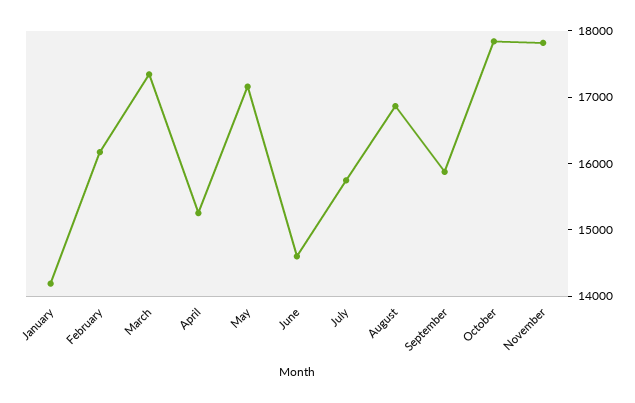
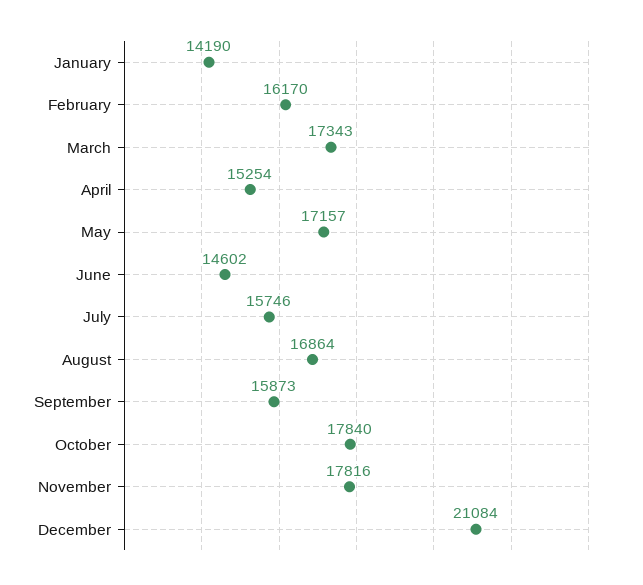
December: none -> 21084

